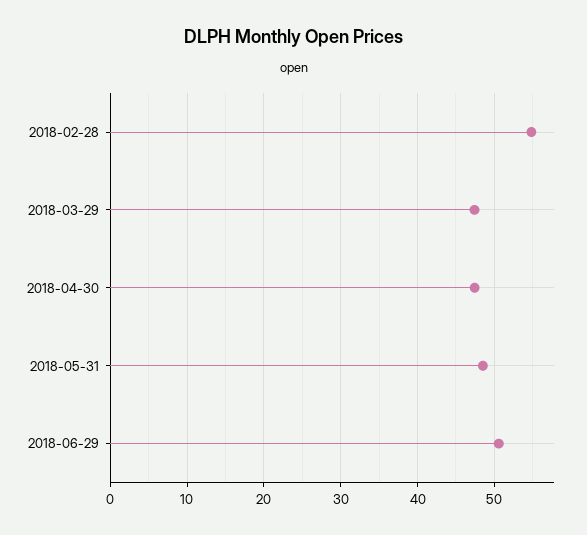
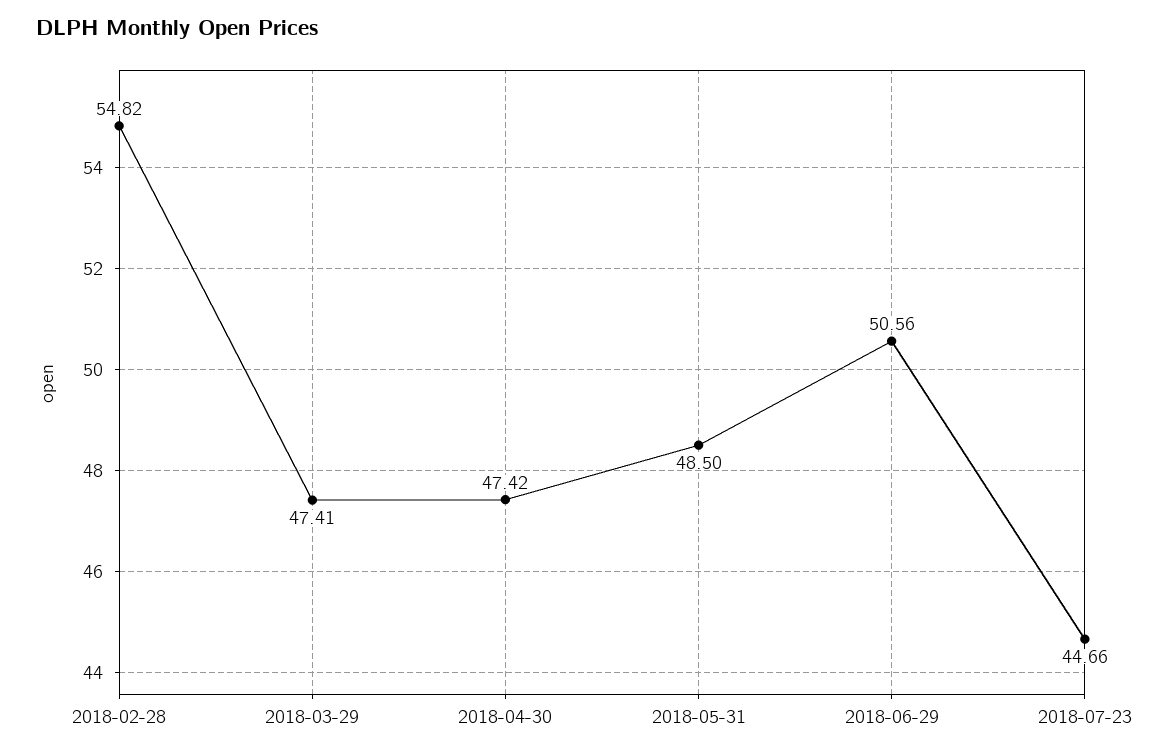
2018-07-23: none -> 44.66

